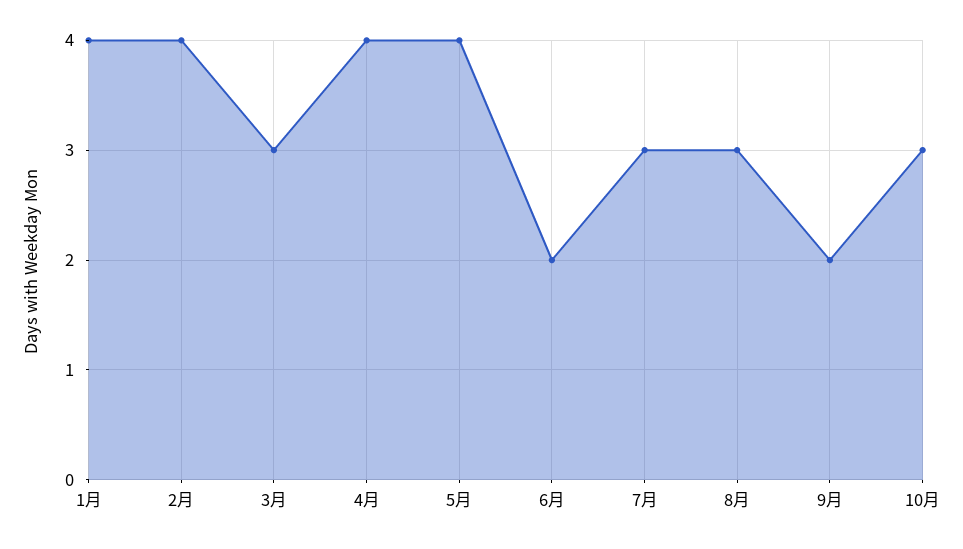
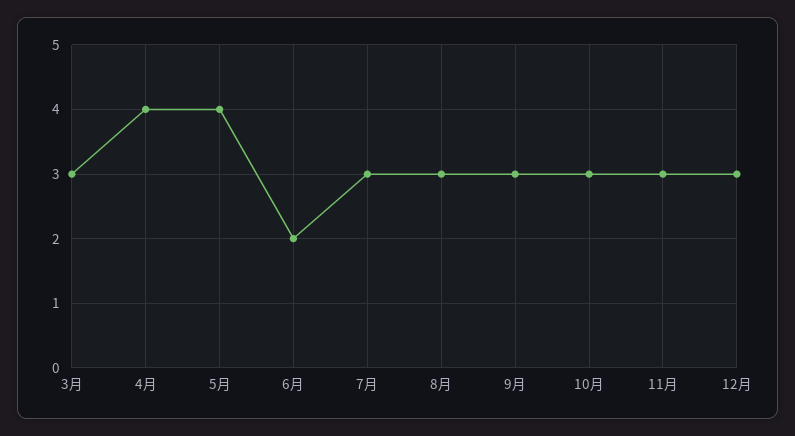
1月: 4 -> none
2月: 4 -> none
9月: 2 -> 3
11月: none -> 3
12月: none -> 3

